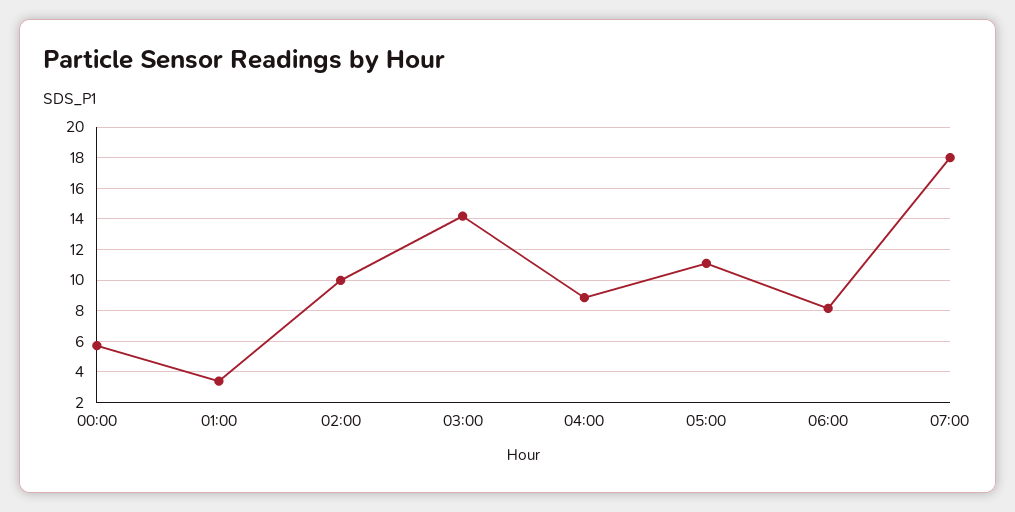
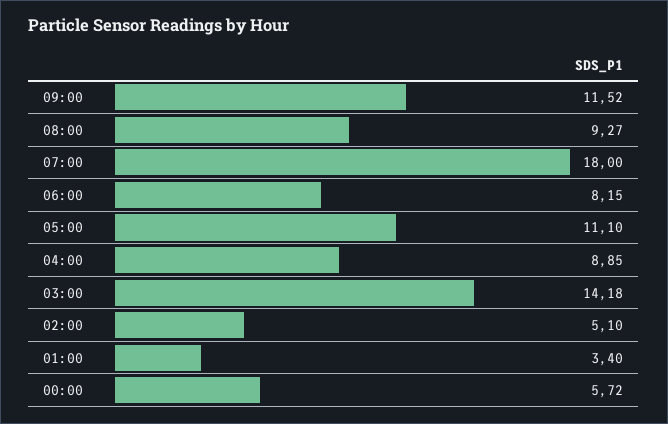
02:00: 10 -> 5.1
09:00: none -> 11.52
08:00: none -> 9.27

